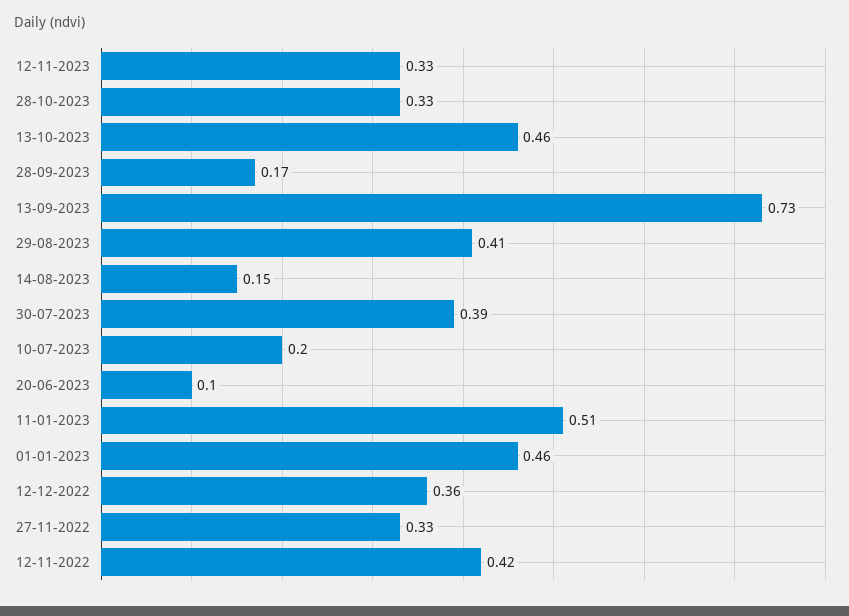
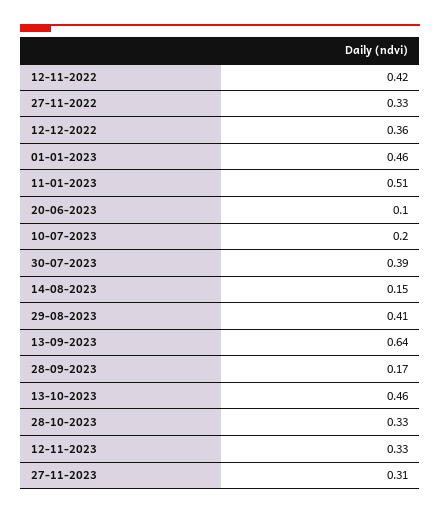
13-09-2023: 0.73 -> 0.64
27-11-2023: none -> 0.31

